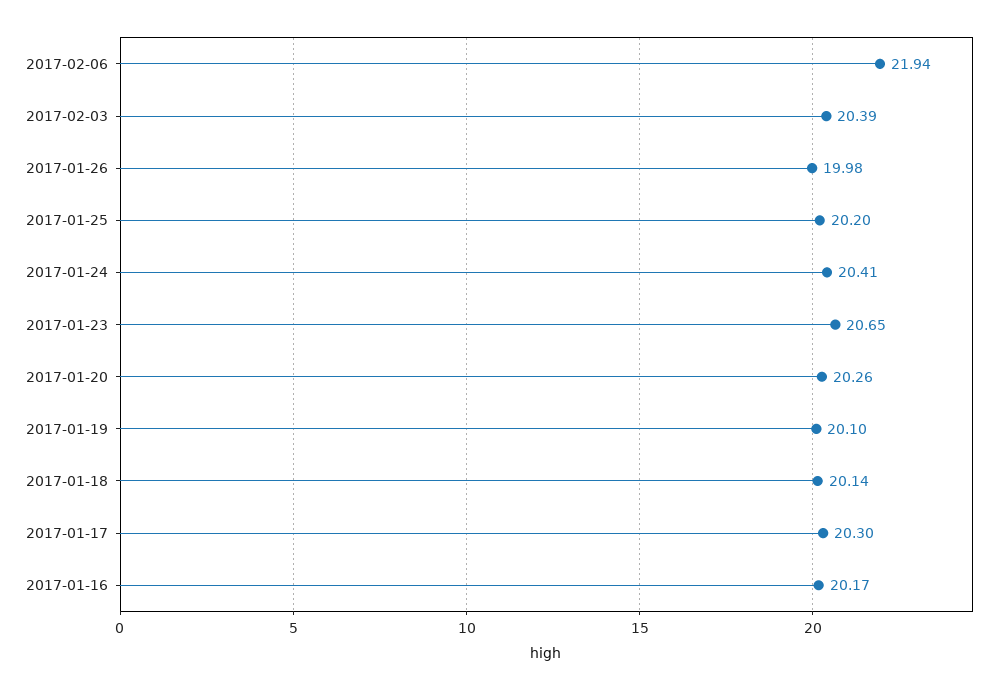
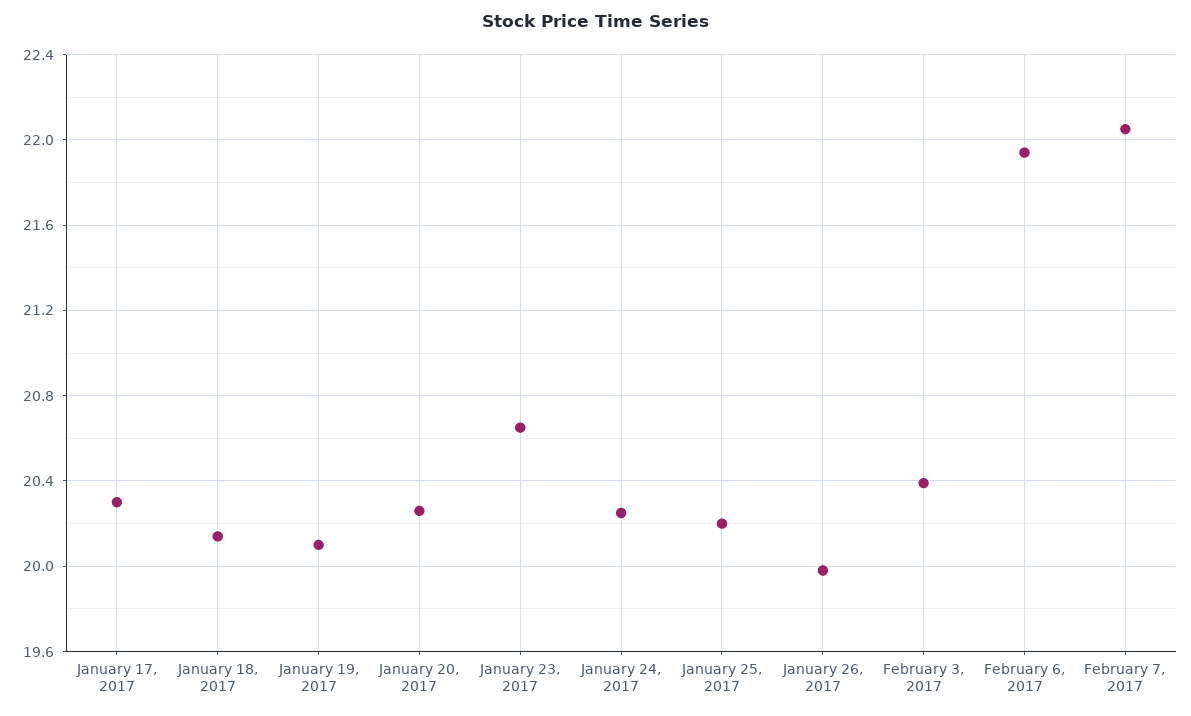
2017-01-24: 20.41 -> 20.25
2017-01-16: 20.17 -> none
February 7, 2017: none -> 22.05

